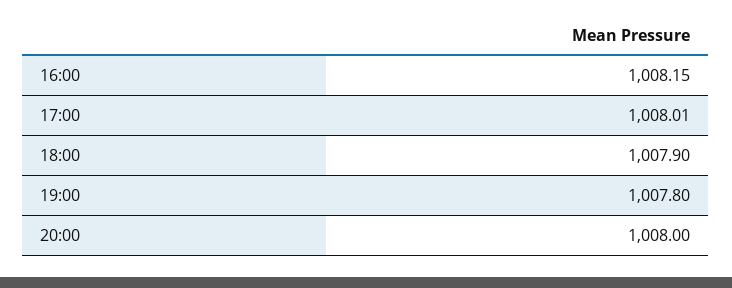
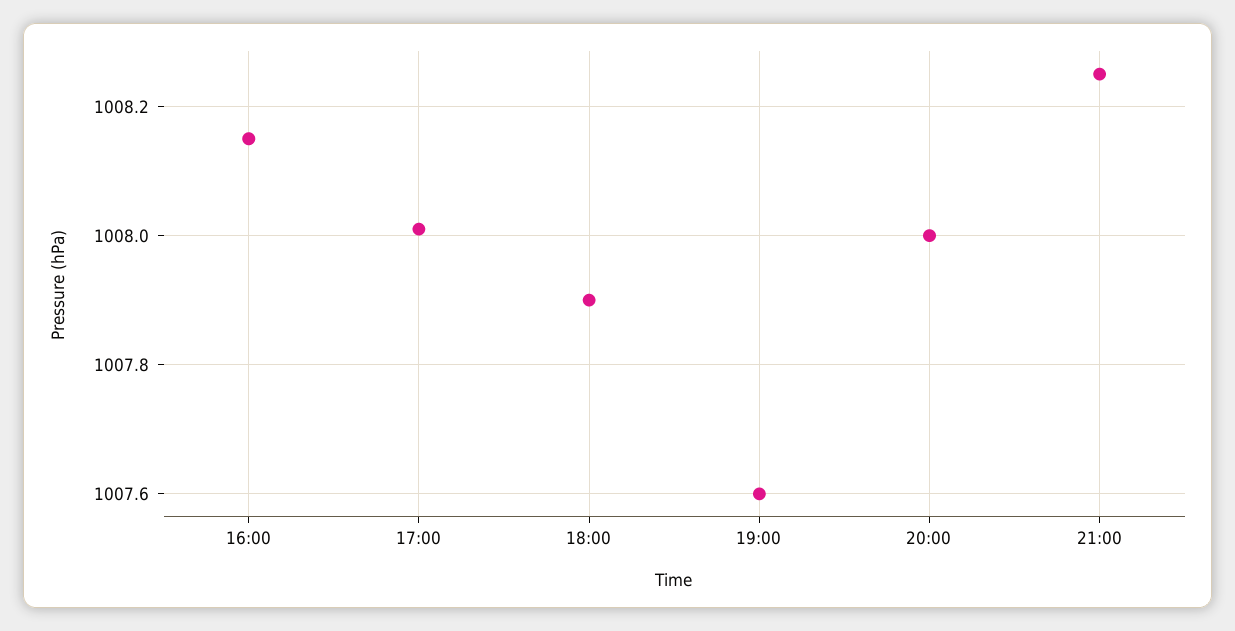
19:00: 1007.8 -> 1007.6
21:00: none -> 1008.25

